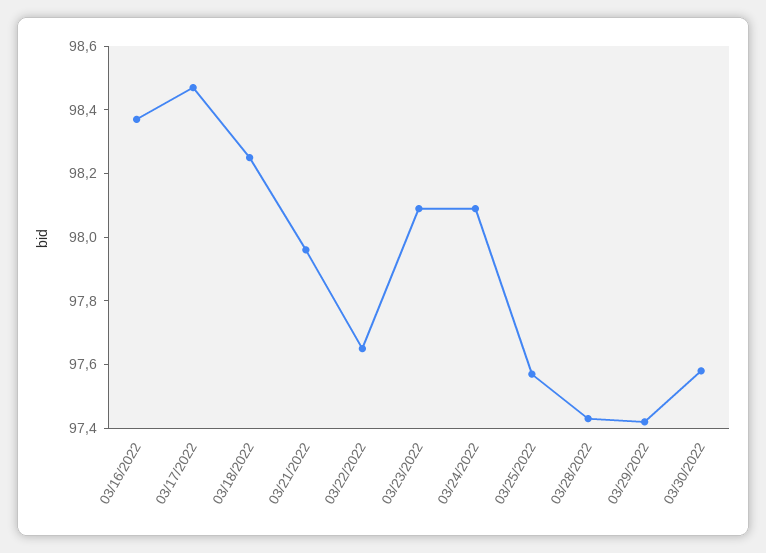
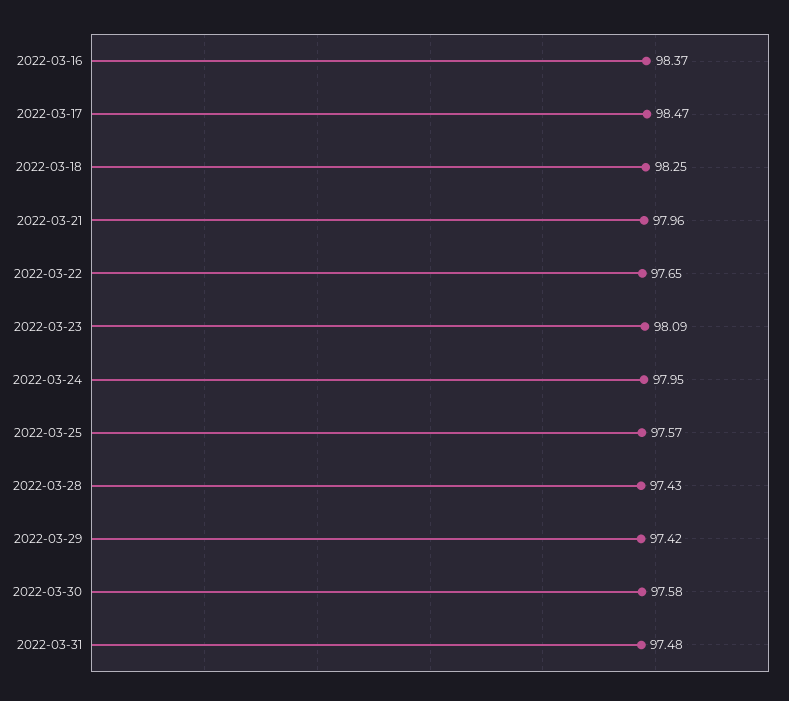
03/24/2022: 98.1 -> 97.95
2022-03-31: none -> 97.48

